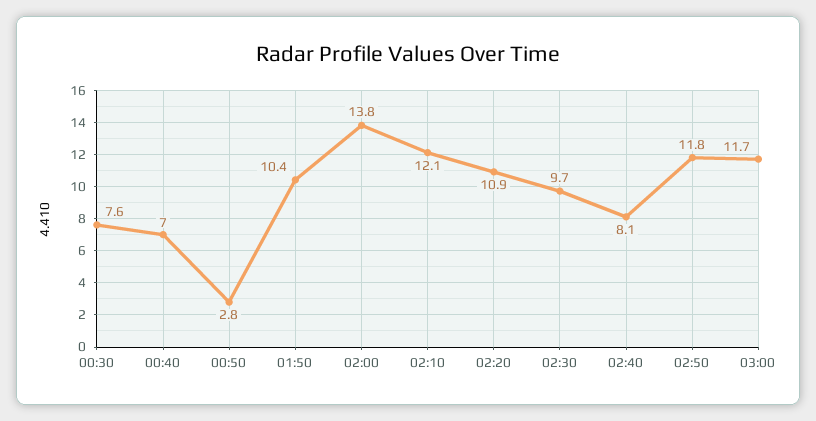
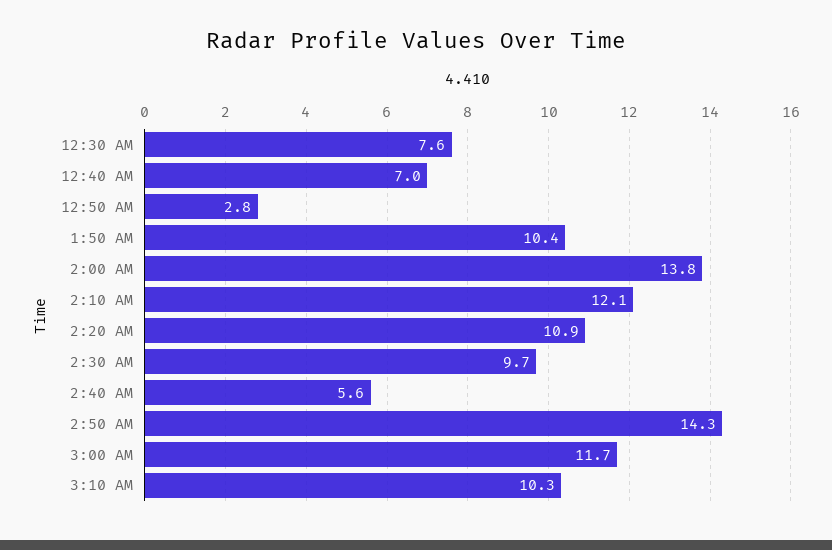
02:40: 8.1 -> 5.6
02:50: 11.8 -> 14.3
3:10 AM: none -> 10.3

